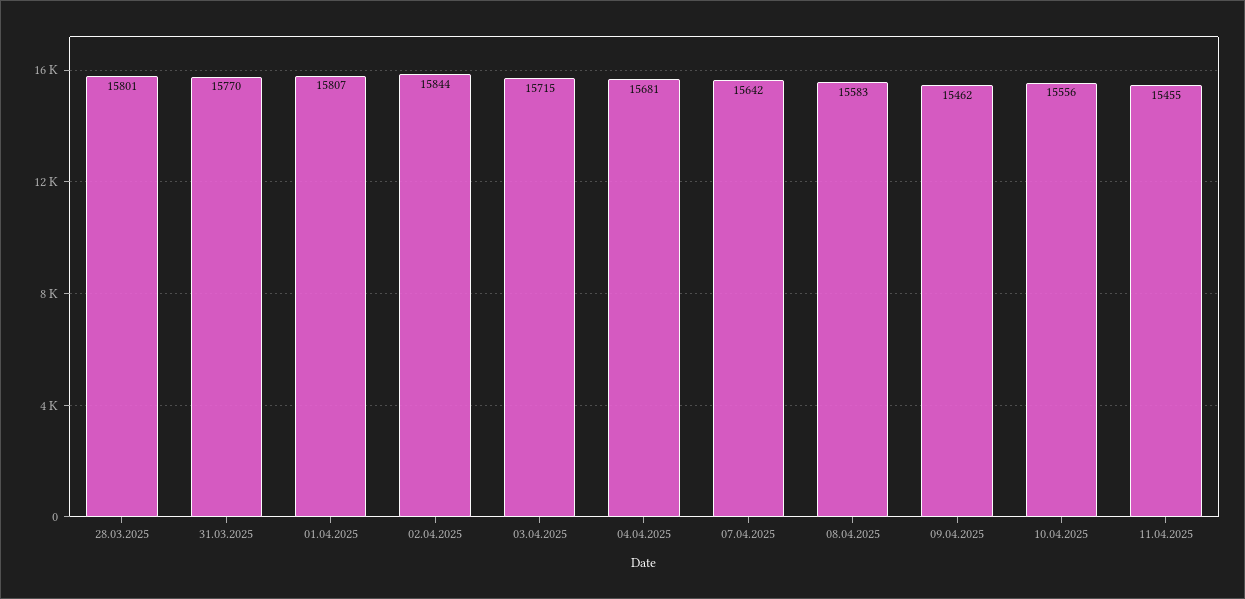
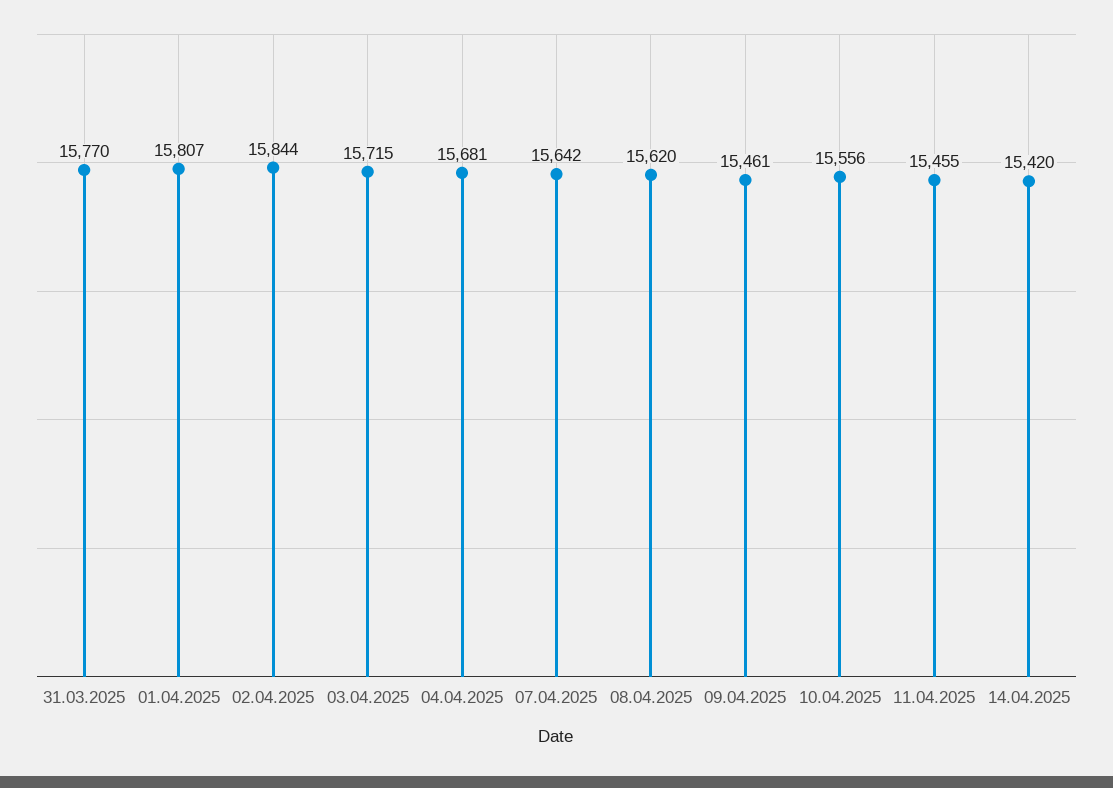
28.03.2025: 15801 -> none
08.04.2025: 15583 -> 15620
09.04.2025: 15462 -> 15461
14.04.2025: none -> 15420

